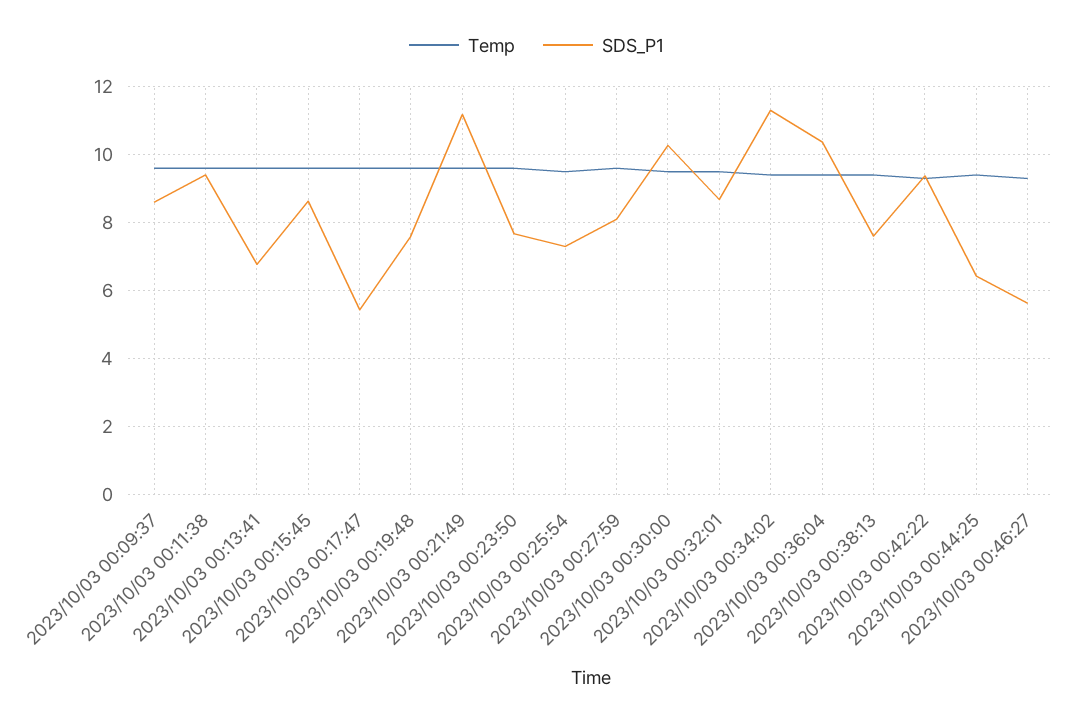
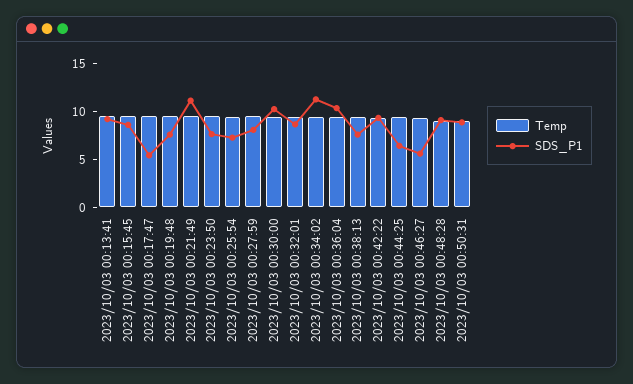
Temp, 2023/10/03 00:09:37: 9.6 -> none
SDS_P1, 2023/10/03 00:09:37: 8.6 -> none
Temp, 2023/10/03 00:11:38: 9.6 -> none
SDS_P1, 2023/10/03 00:11:38: 9.4 -> none
SDS_P1, 2023/10/03 00:13:41: 6.8 -> 9
Temp, 2023/10/03 00:48:28: none -> 9
SDS_P1, 2023/10/03 00:48:28: none -> 9
Temp, 2023/10/03 00:50:31: none -> 9
SDS_P1, 2023/10/03 00:50:31: none -> 9

